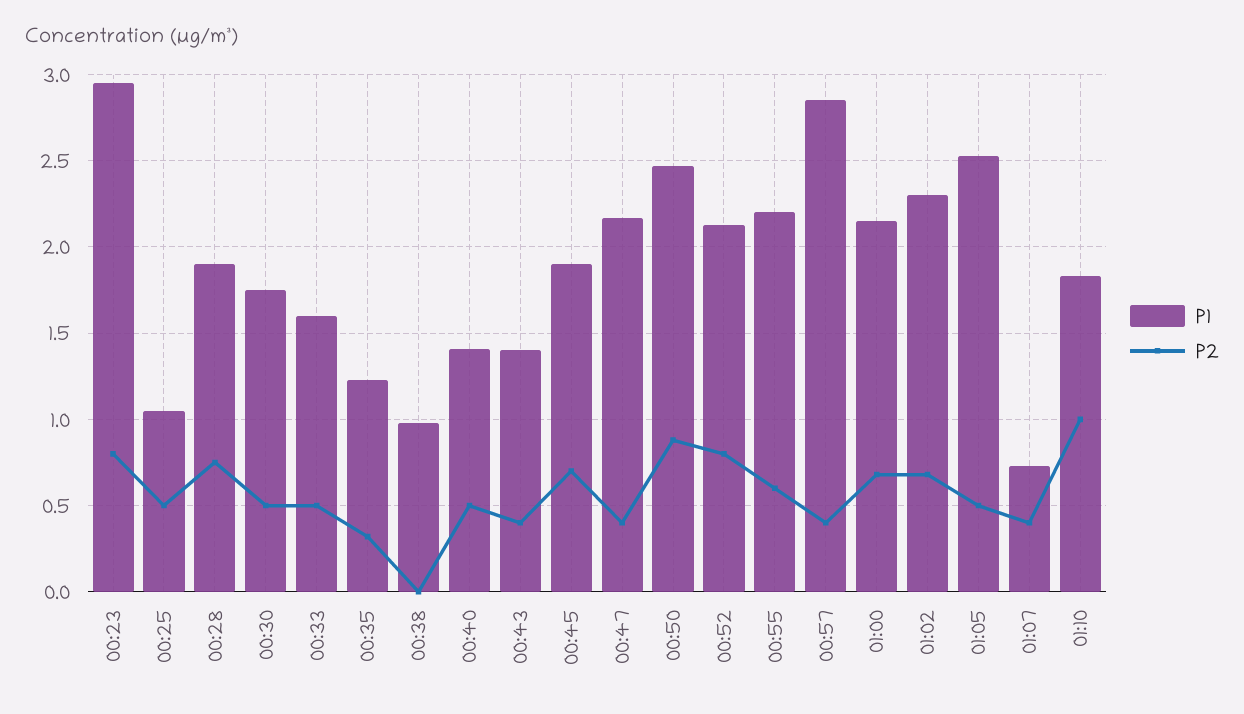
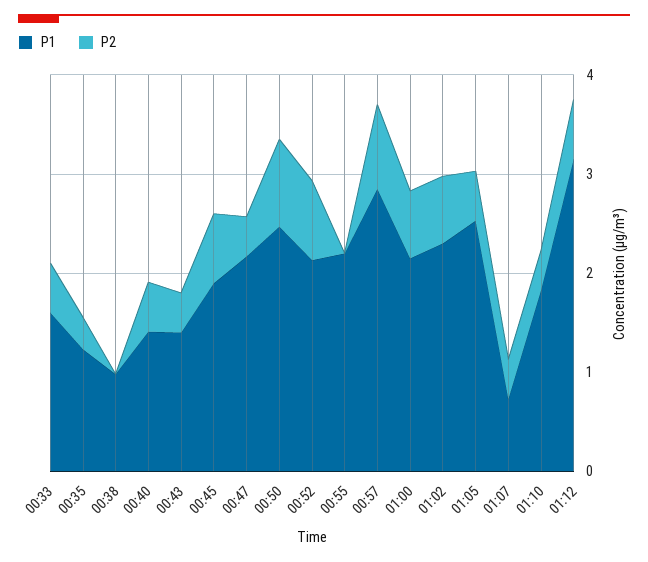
P1, 00:23: 2.95 -> none
P2, 00:23: 0.8 -> none
P1, 00:25: 1.05 -> none
P2, 00:25: 0.5 -> none
P1, 00:28: 1.9 -> none
P2, 00:28: 0.75 -> none
P1, 00:30: 1.75 -> none
P2, 00:30: 0.5 -> none
P2, 00:55: 0.6 -> 0
P2, 00:57: 0.4 -> 0.8
P2, 01:10: 1 -> 0.4
P1, 01:12: none -> 3.2
P2, 01:12: none -> 0.6

